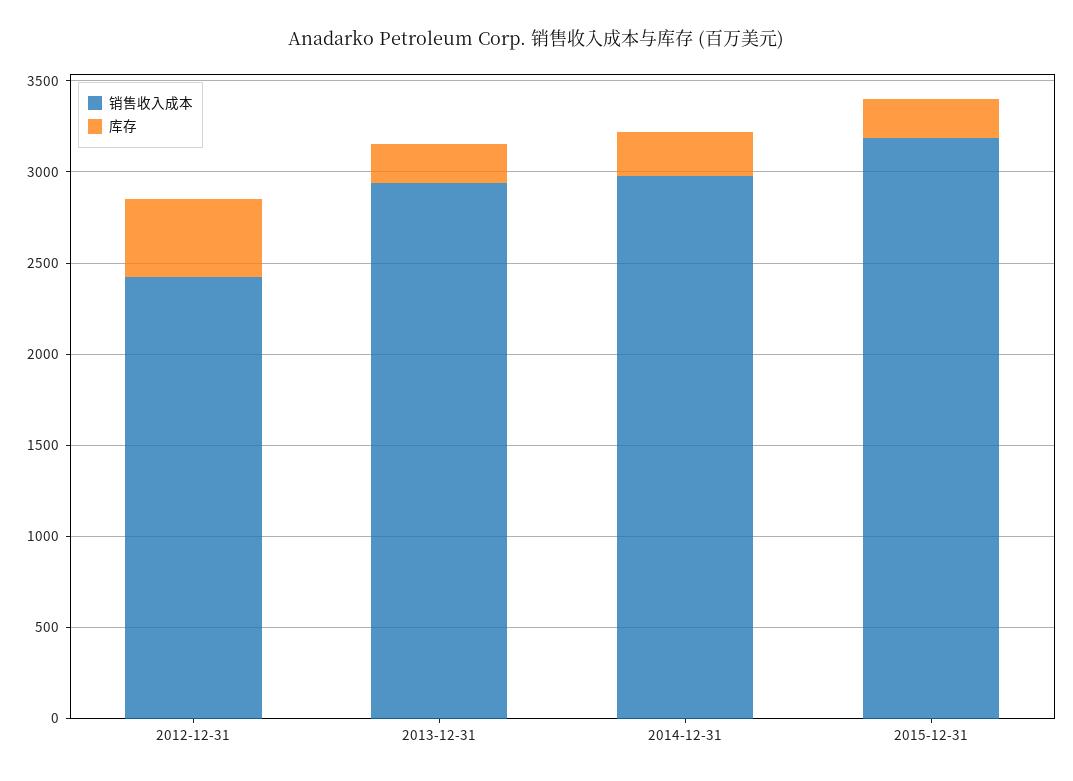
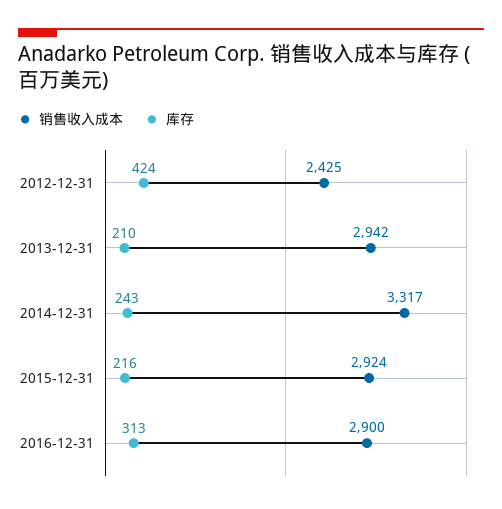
销售收入成本, 2014-12-31: 3000 -> 3317
销售收入成本, 2015-12-31: 3200 -> 2924
销售收入成本, 2016-12-31: none -> 2900
库存, 2016-12-31: none -> 313

